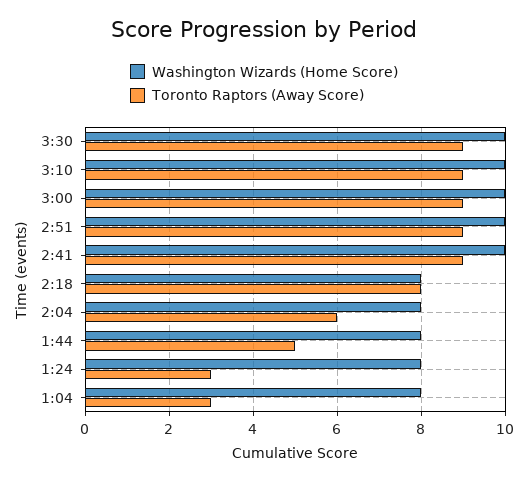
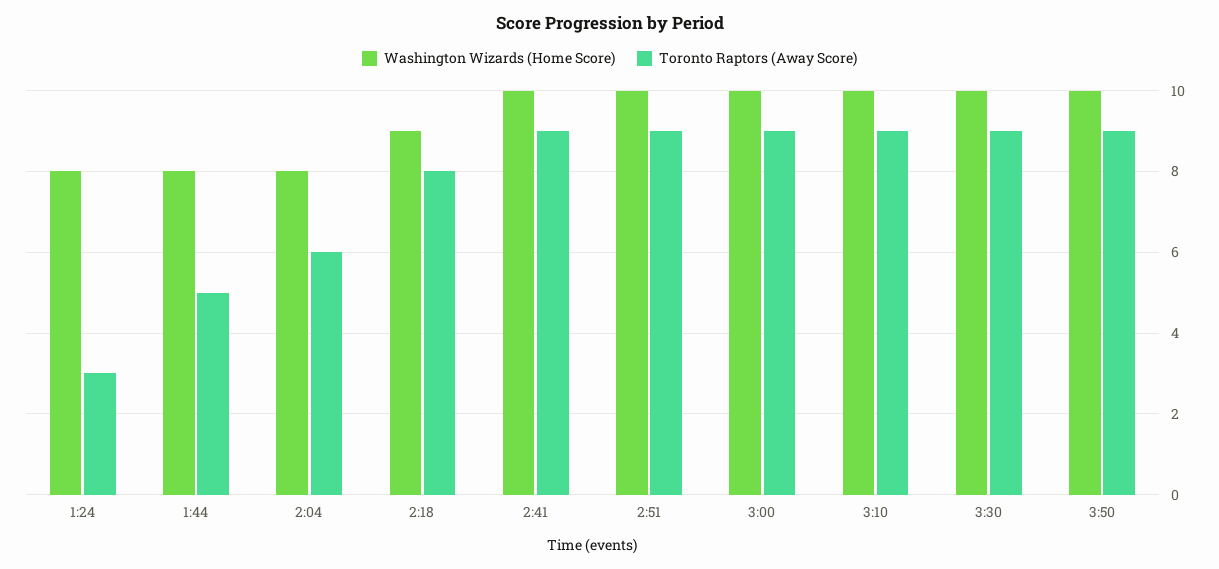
Washington Wizards (Home Score), 2:18: 8 -> 9
Washington Wizards (Home Score), 1:04: 8 -> none
Toronto Raptors (Away Score), 1:04: 3 -> none
Washington Wizards (Home Score), 3:50: none -> 10
Toronto Raptors (Away Score), 3:50: none -> 9

